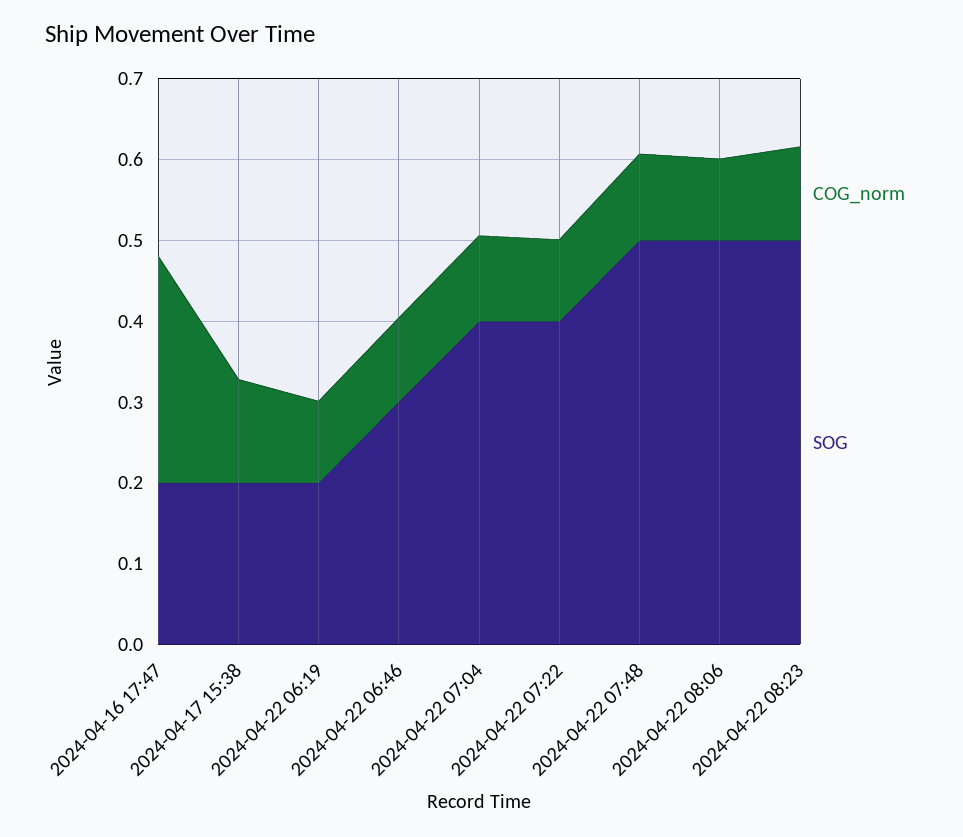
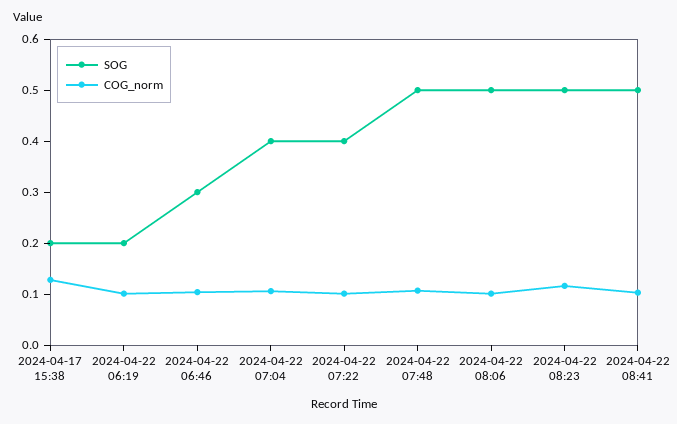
COG_norm, 2024-04-16 17:47: 0.28 -> none
SOG, 2024-04-16 17:47: 0.2 -> none
SOG, 2024-04-22 08:41: none -> 0.5
COG_norm, 2024-04-22 08:41: none -> 0.1

